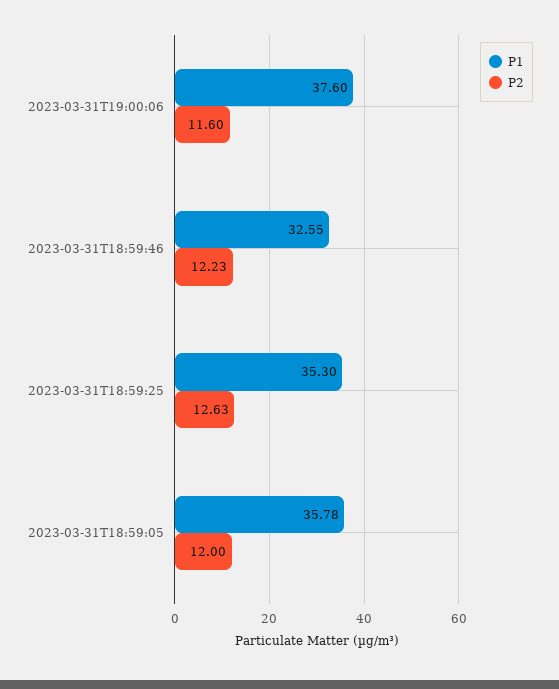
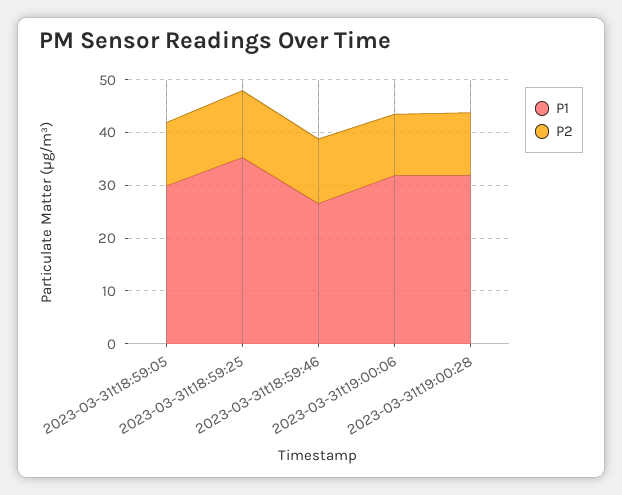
P1, 2023-03-31T19:00:06: 37.6 -> 32
P1, 2023-03-31T18:59:46: 32.55 -> 26
P1, 2023-03-31T18:59:05: 35.78 -> 30
P1, 2023-03-31t19:00:28: none -> 32
P2, 2023-03-31t19:00:28: none -> 12

